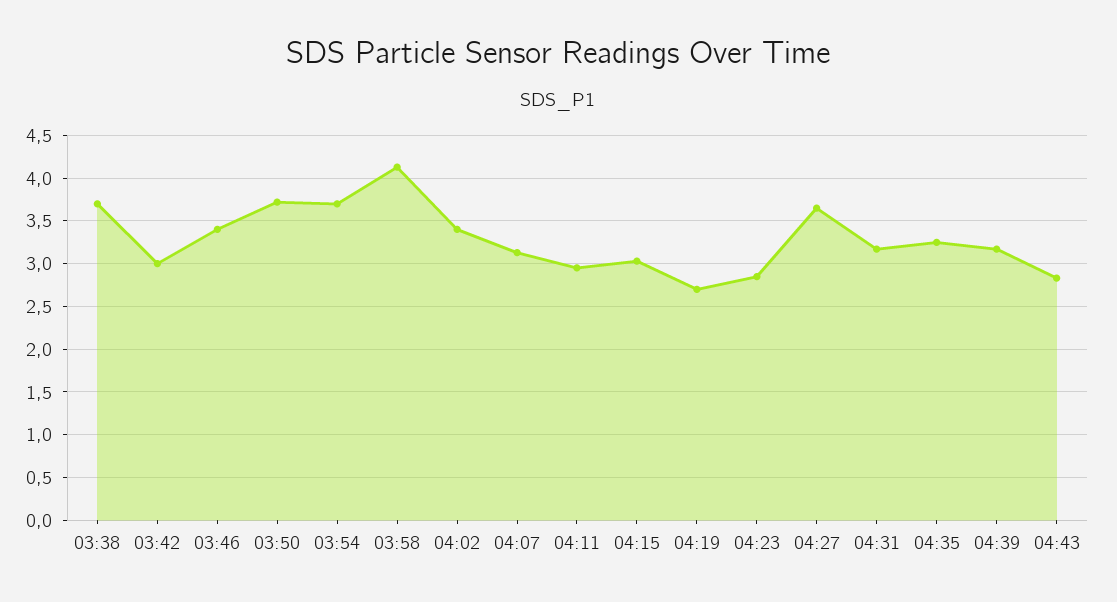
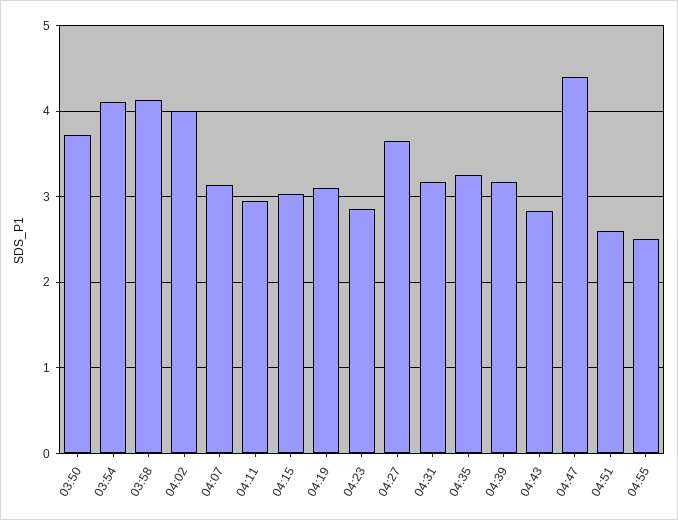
03:38: 3.7 -> none
03:42: 3 -> none
03:46: 3.4 -> none
03:54: 3.7 -> 4.1
04:02: 3.4 -> 4
04:19: 2.7 -> 3.1
04:47: none -> 4.4
04:51: none -> 2.6
04:55: none -> 2.5

